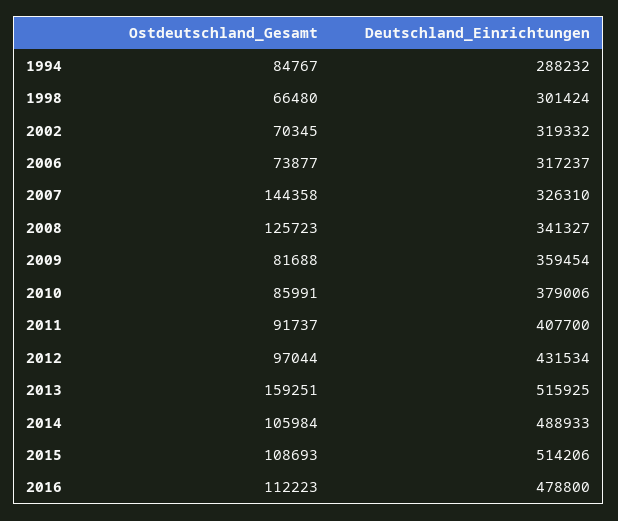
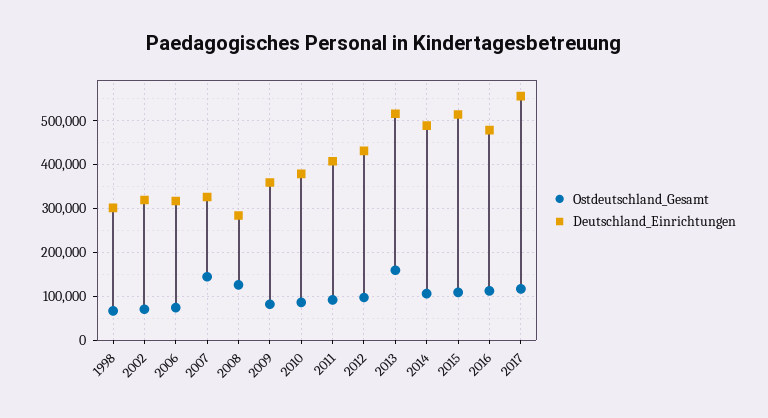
Ostdeutschland_Gesamt, 1994: 84767 -> none
Deutschland_Einrichtungen, 1994: 288232 -> none
Deutschland_Einrichtungen, 2008: 341327 -> 280000
Ostdeutschland_Gesamt, 2017: none -> 120000
Deutschland_Einrichtungen, 2017: none -> 560000

